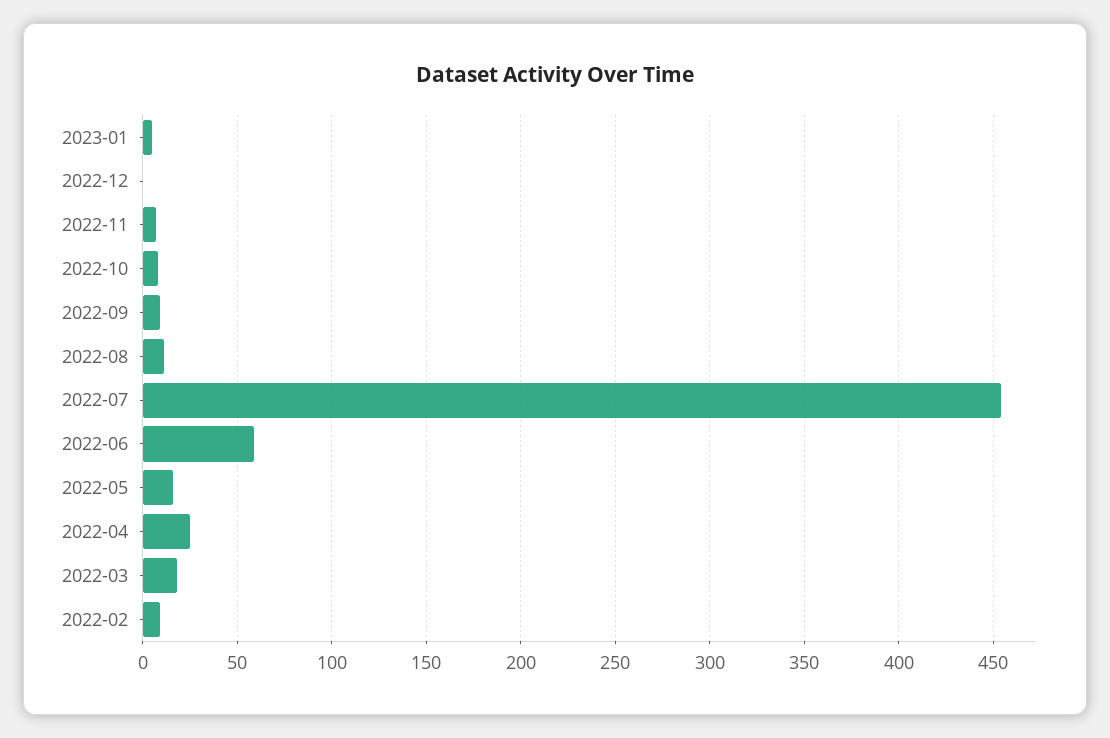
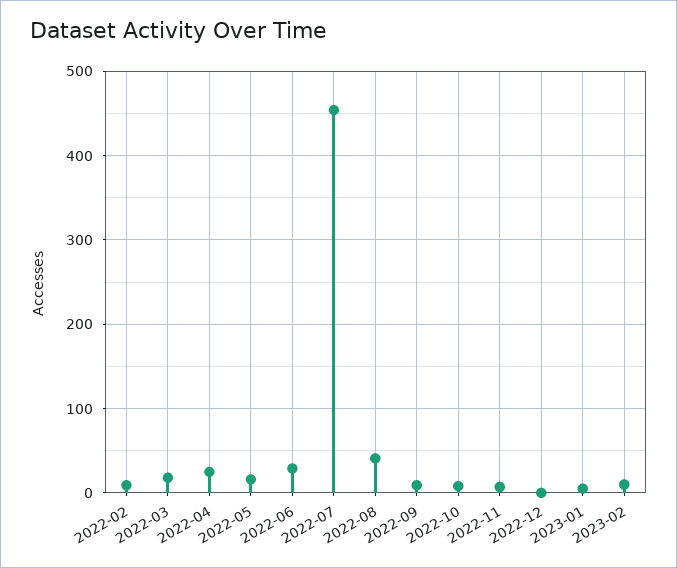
2022-08: 10 -> 40
2022-06: 60 -> 30
2023-02: none -> 10

